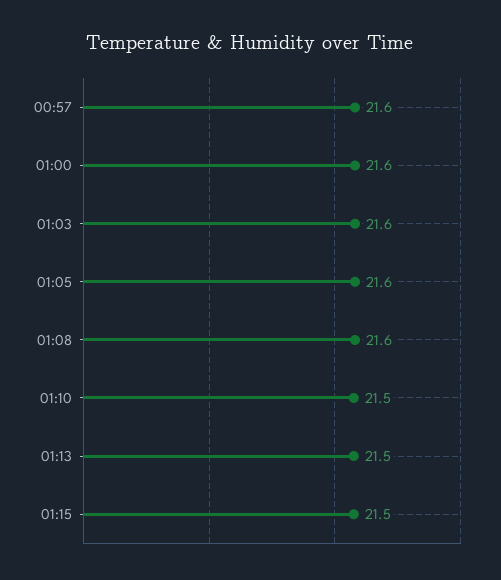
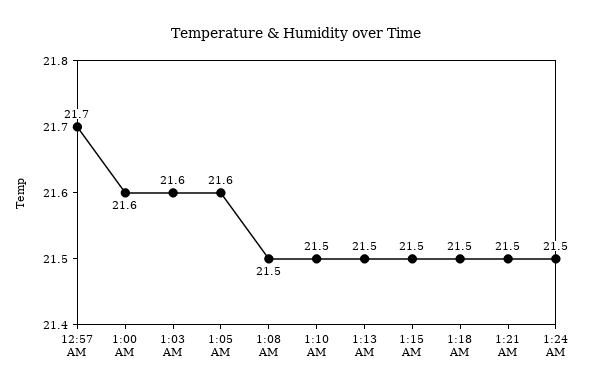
00:57: 21.6 -> 21.7
01:08: 21.6 -> 21.5
1:18 AM: none -> 21.5
1:21 AM: none -> 21.5
1:24 AM: none -> 21.5

